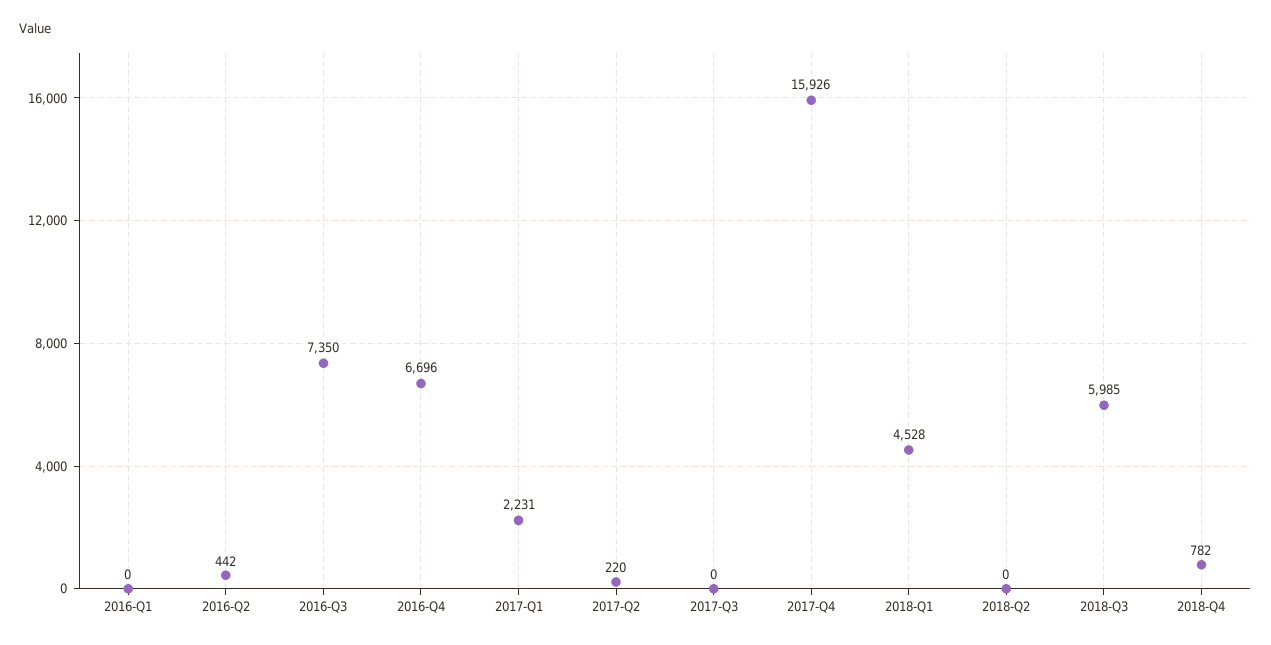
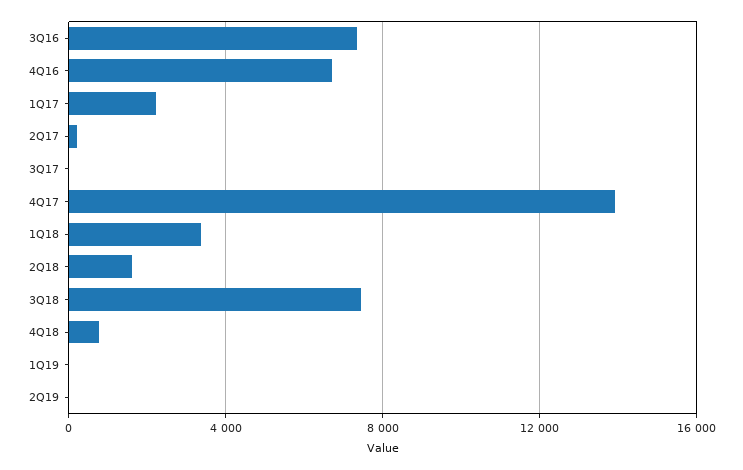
2016-Q1: 0 -> none
2016-Q2: 442 -> none
2017-Q4: 15926 -> 14000
2018-Q1: 4528 -> 3500
2018-Q2: 0 -> 1500
2018-Q3: 5985 -> 7500
1Q19: none -> 0
2Q19: none -> 0

